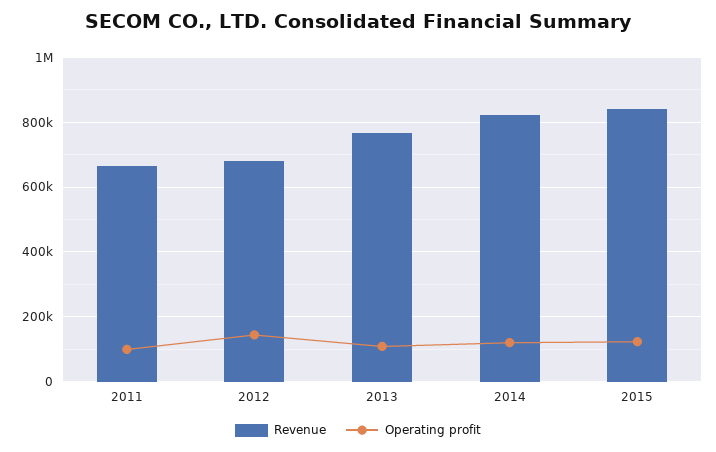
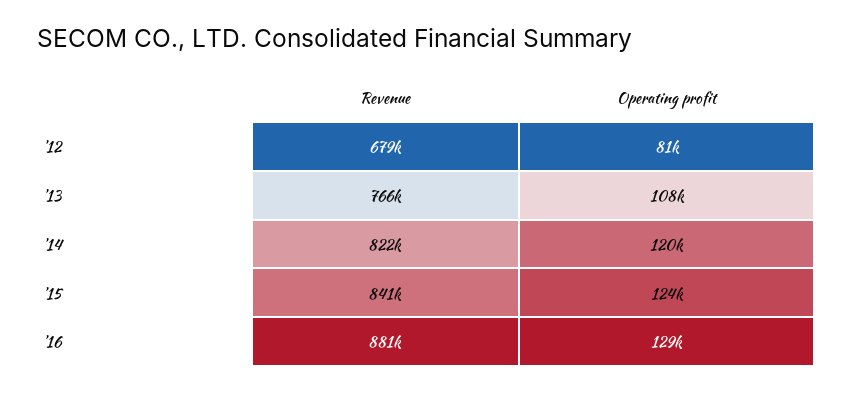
Revenue, 2011: 660000 -> none
Operating profit, 2011: 100000 -> none
Operating profit, 2012: 140000 -> 81000
Revenue, '16: none -> 881000
Operating profit, '16: none -> 129000

